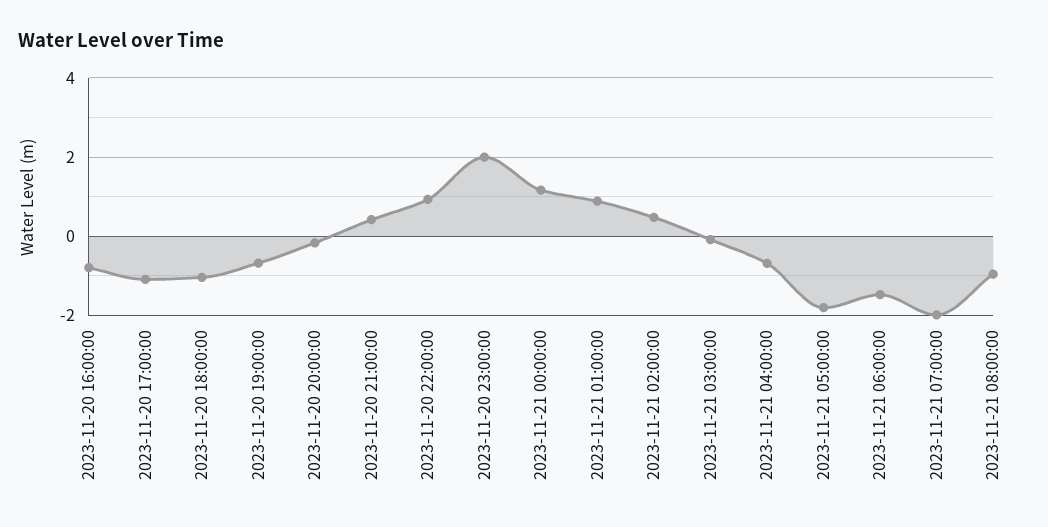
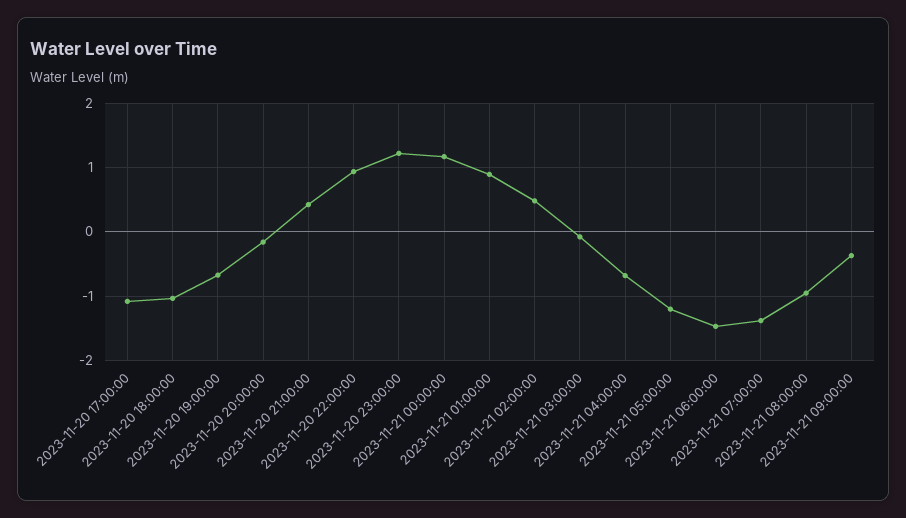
2023-11-20 16:00:00: -0.8 -> none
2023-11-20 23:00:00: 2 -> 1.2
2023-11-21 05:00:00: -1.8 -> -1.2
2023-11-21 07:00:00: -2 -> -1.4
2023-11-21 09:00:00: none -> -0.4

